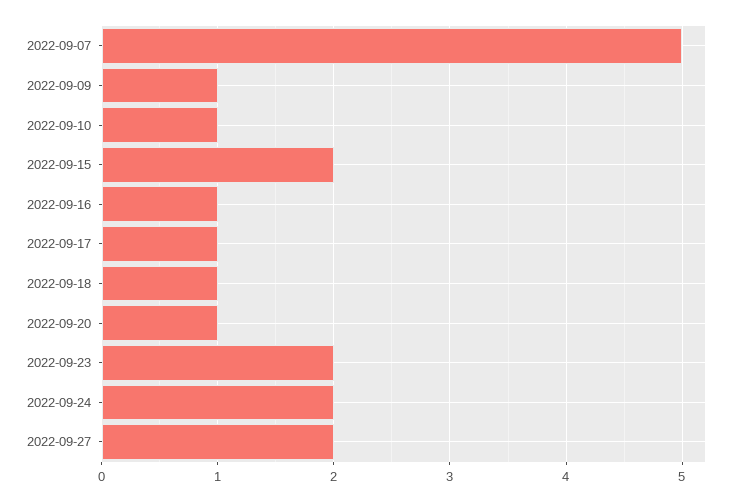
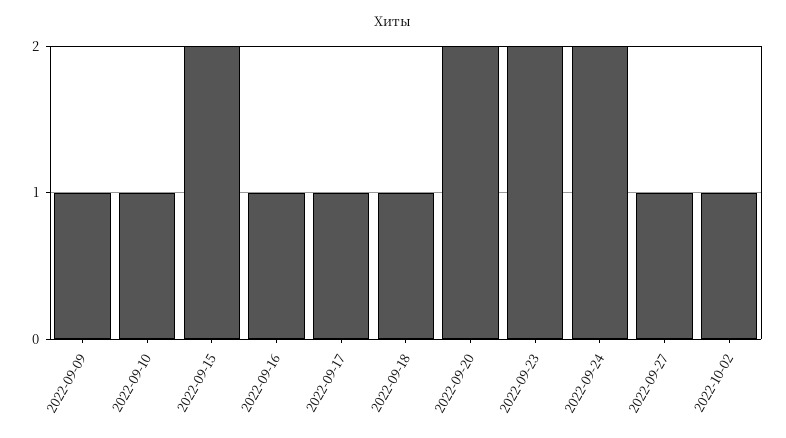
2022-09-07: 5 -> none
2022-09-20: 1 -> 2
2022-09-27: 2 -> 1
2022-10-02: none -> 1

